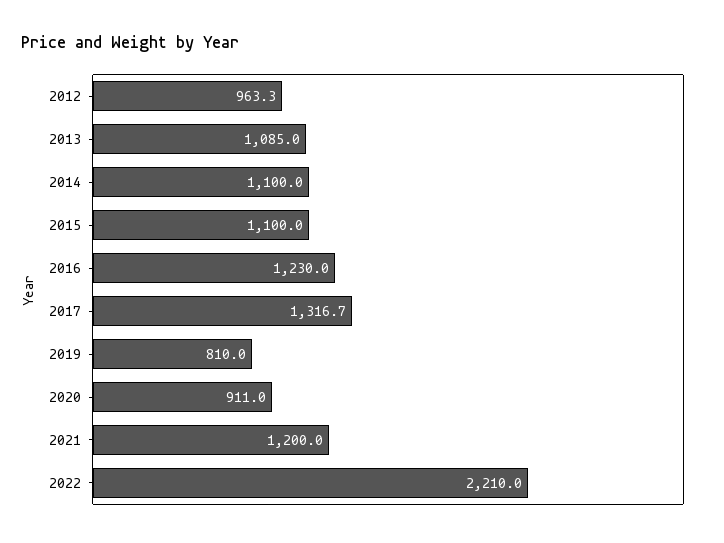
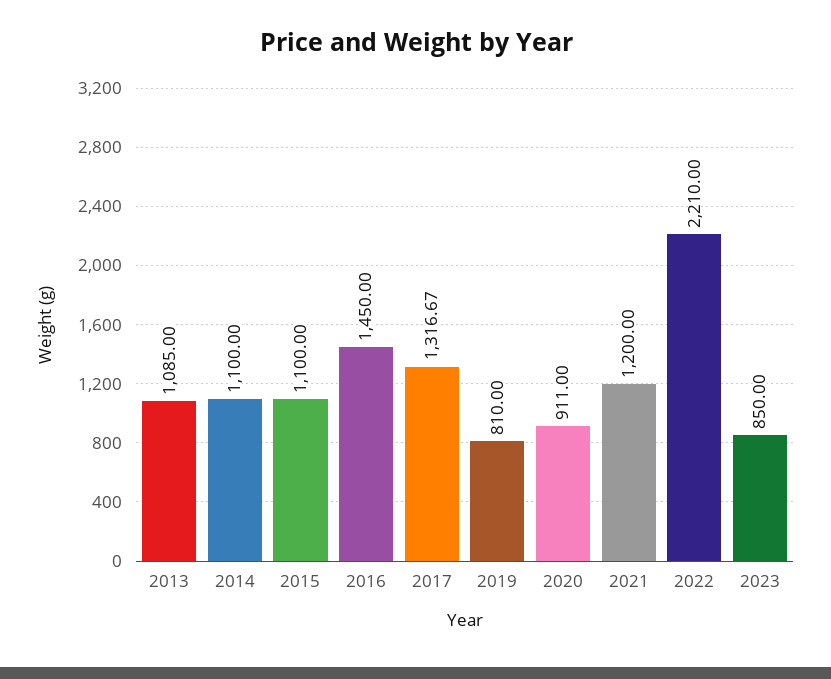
2012: 963.3 -> none
2016: 1230 -> 1450
2023: none -> 850

